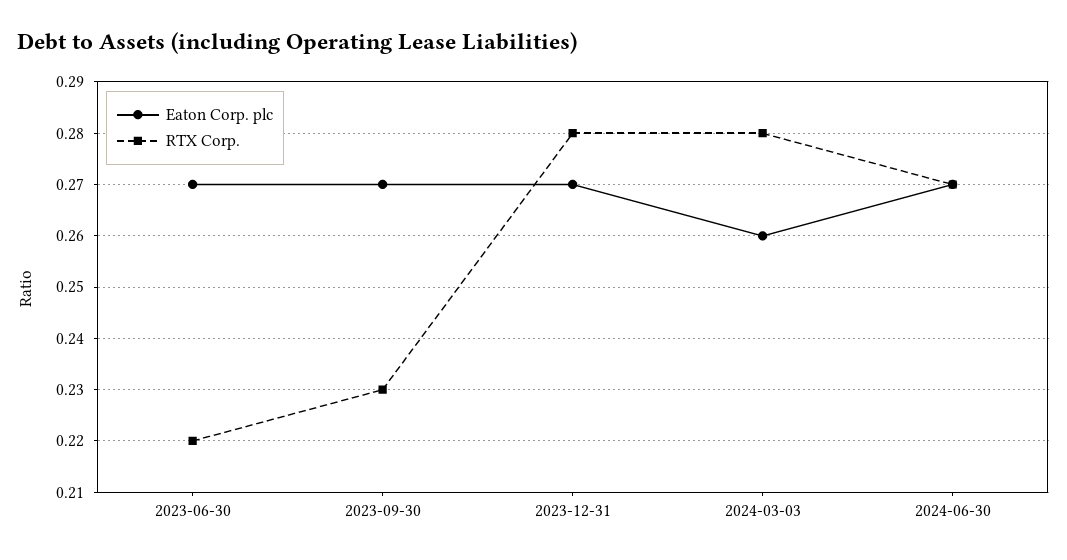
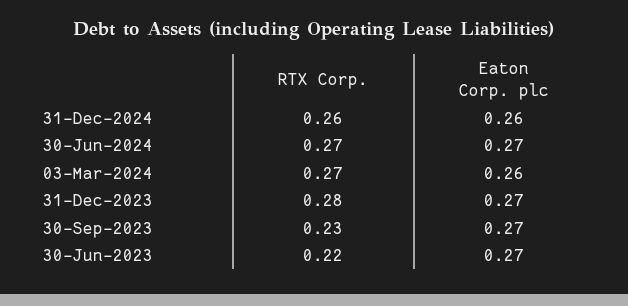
RTX Corp., 2024-03-03: 0.28 -> 0.27
RTX Corp., 31-Dec-2024: none -> 0.26
Eaton Corp. plc, 31-Dec-2024: none -> 0.26

